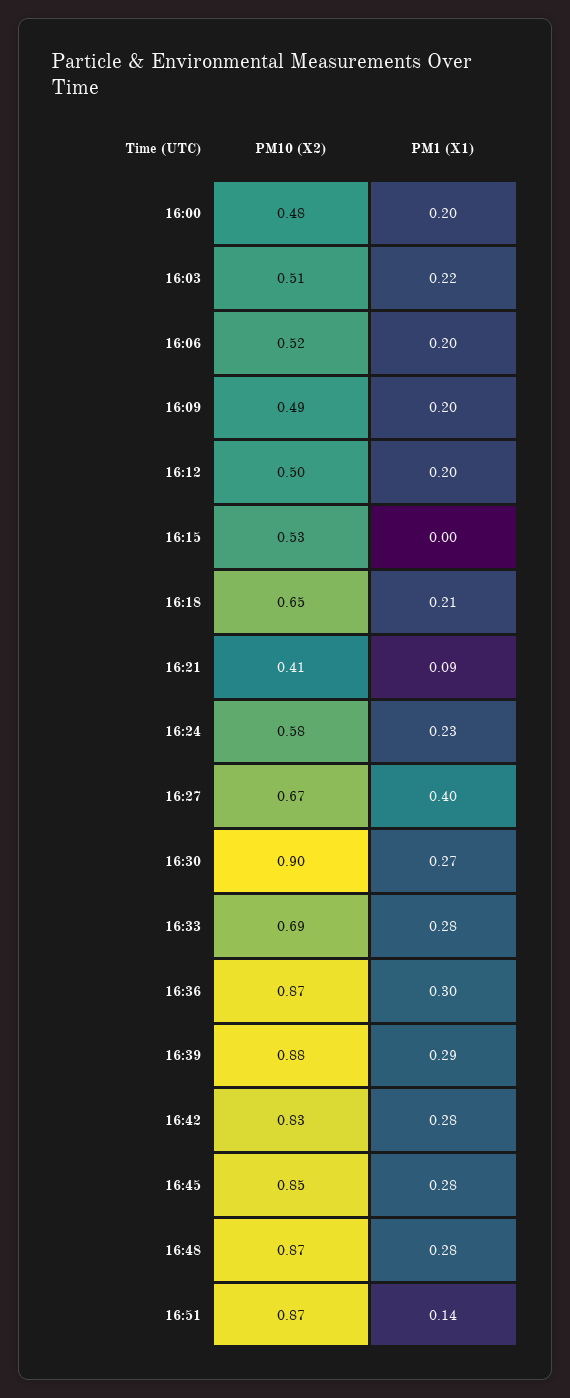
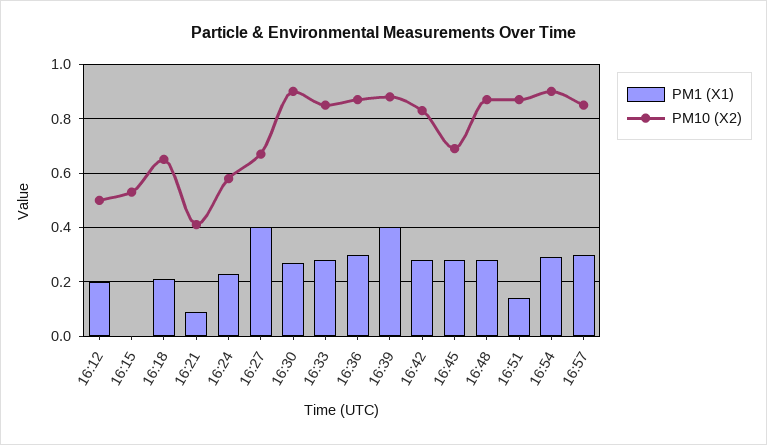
PM10 (X2), 16:00: 0.48 -> none
PM1 (X1), 16:00: 0.2 -> none
PM10 (X2), 16:03: 0.51 -> none
PM1 (X1), 16:03: 0.22 -> none
PM10 (X2), 16:06: 0.52 -> none
PM1 (X1), 16:06: 0.2 -> none
PM10 (X2), 16:09: 0.49 -> none
PM1 (X1), 16:09: 0.2 -> none
PM10 (X2), 16:33: 0.69 -> 0.85
PM1 (X1), 16:39: 0.29 -> 0.4
PM10 (X2), 16:45: 0.85 -> 0.7
PM1 (X1), 16:54: none -> 0.3
PM10 (X2), 16:54: none -> 0.9
PM1 (X1), 16:57: none -> 0.3
PM10 (X2), 16:57: none -> 0.85

